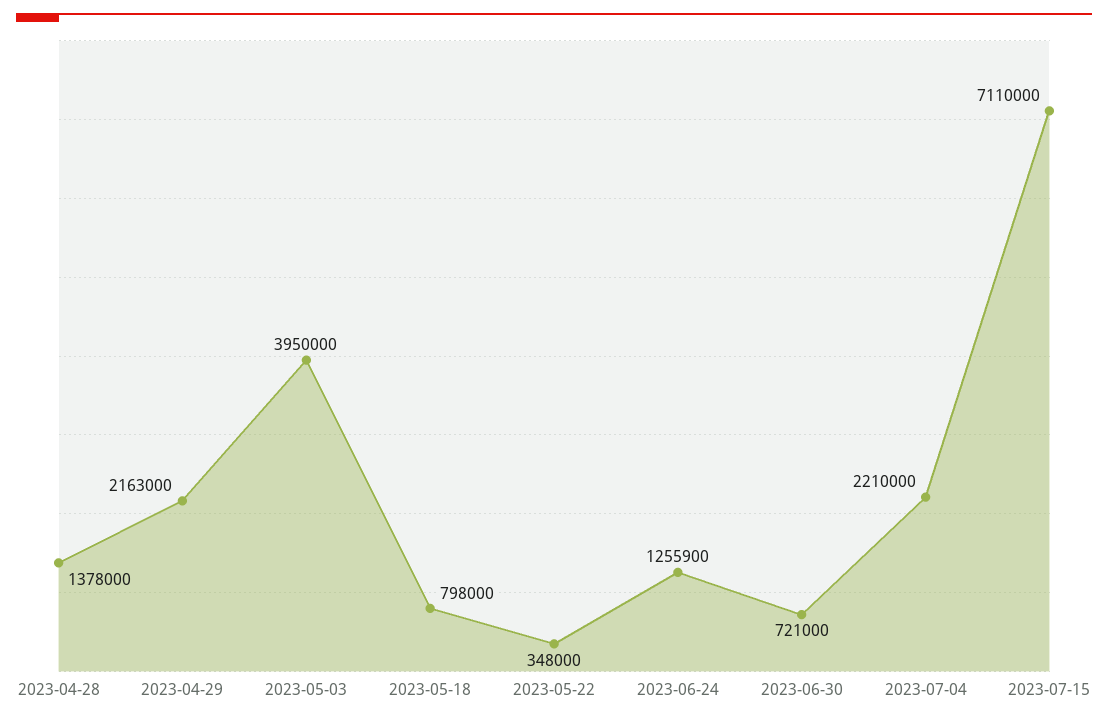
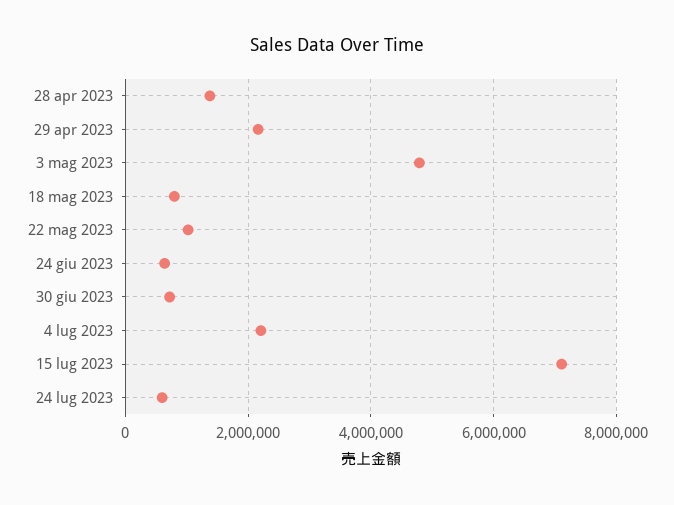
2023-05-03: 3950000 -> 4800000
2023-05-22: 348000 -> 1000000
2023-06-24: 1255900 -> 600000
24 lug 2023: none -> 600000

